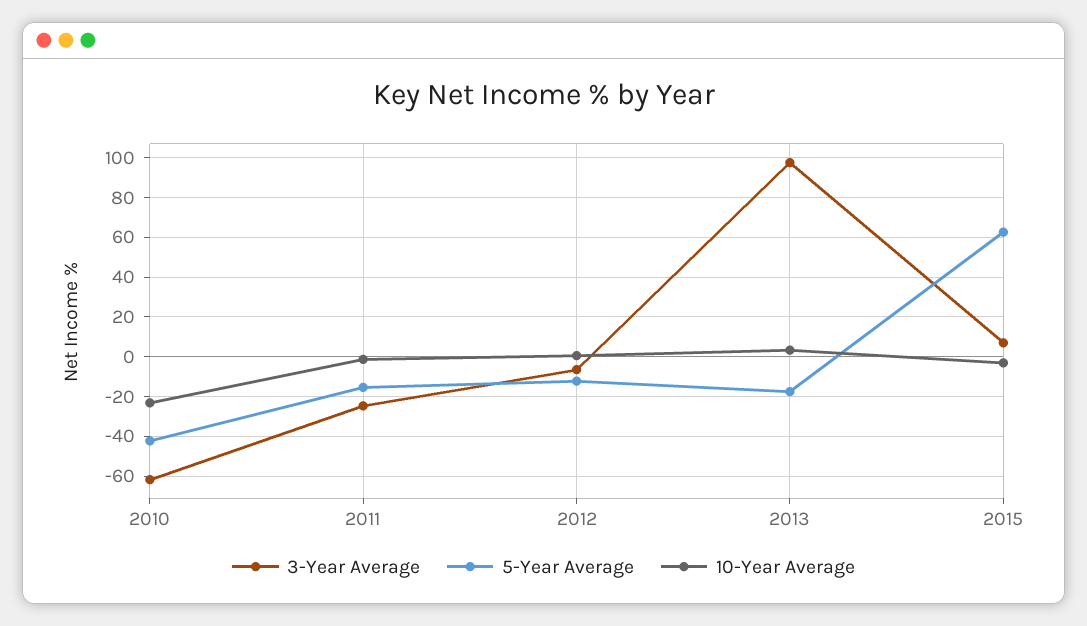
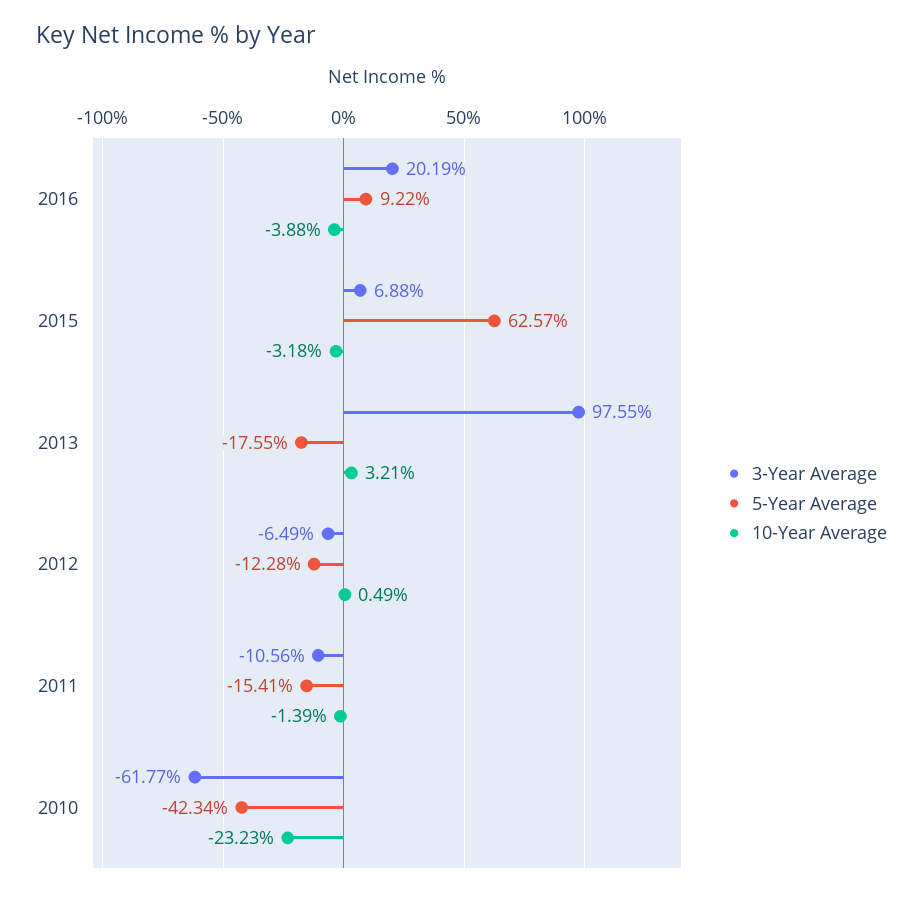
3-Year Average, 2011: -25 -> -10.56
3-Year Average, 2016: none -> 20.19
5-Year Average, 2016: none -> 9.22
10-Year Average, 2016: none -> -3.88

